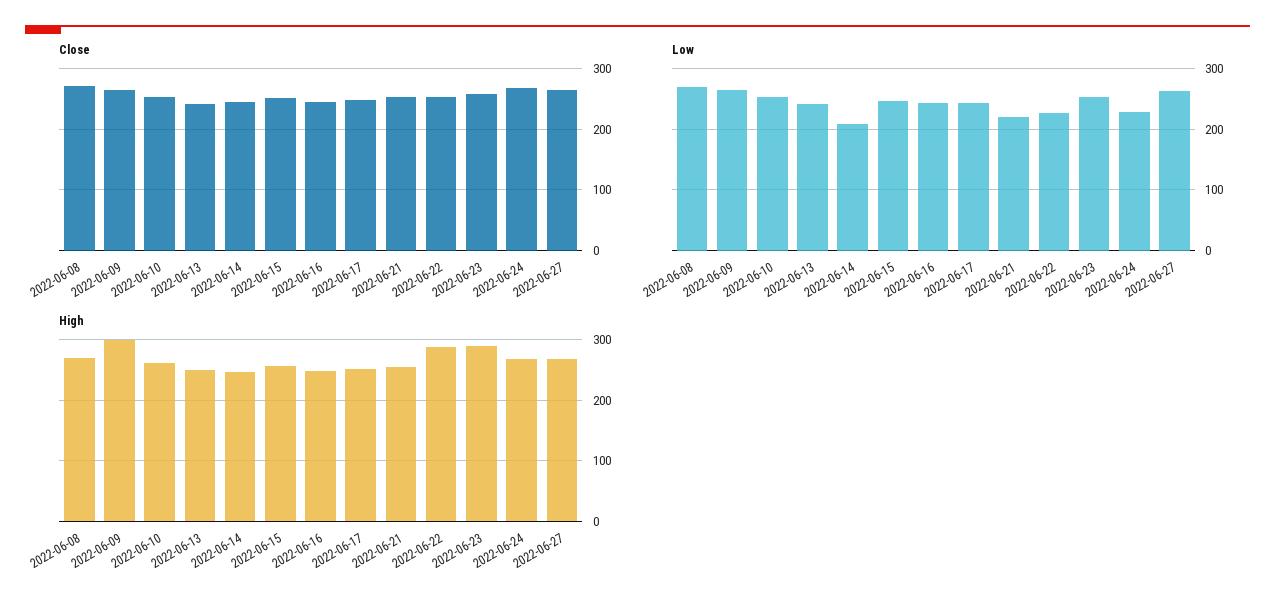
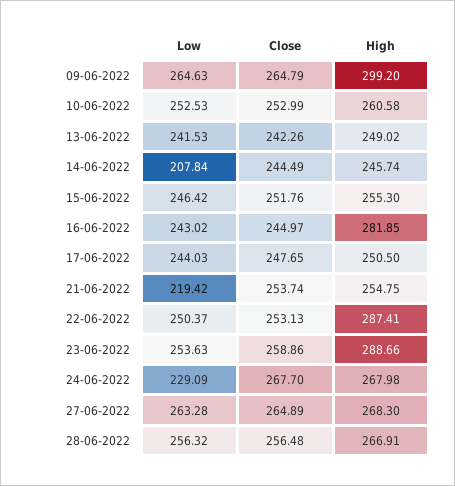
Close, 2022-06-08: 270 -> none
Low, 2022-06-08: 270 -> none
Low, 2022-06-22: 230 -> 250.37
High, 2022-06-08: 270 -> none
High, 2022-06-16: 250 -> 281.85
Low, 28-06-2022: none -> 256.32
Close, 28-06-2022: none -> 256.48
High, 28-06-2022: none -> 266.91

